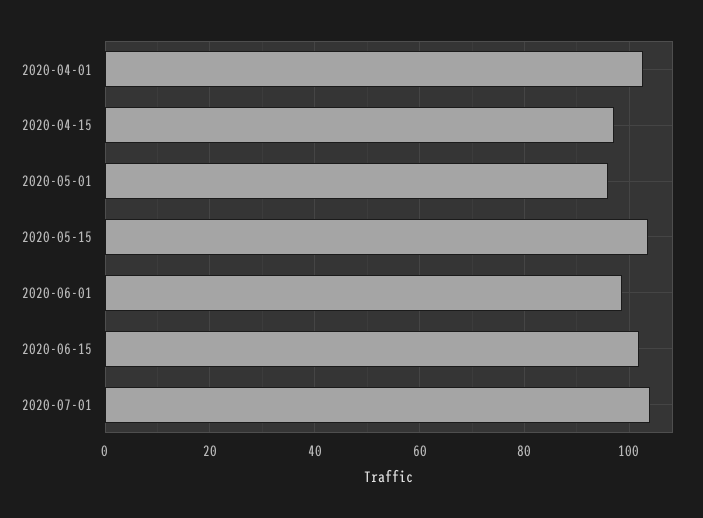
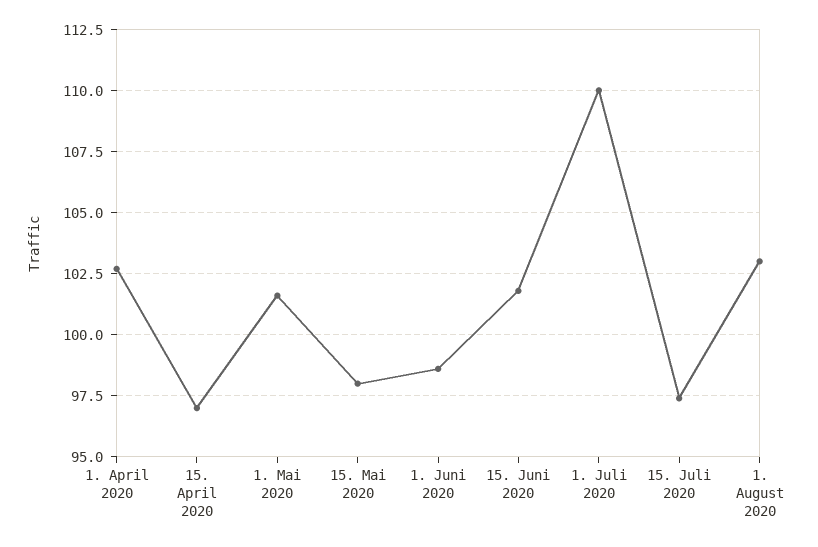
2020-05-01: 96 -> 101.5
2020-05-15: 104 -> 98
2020-07-01: 104 -> 110
15. Juli 2020: none -> 97.5
1. August 2020: none -> 103

